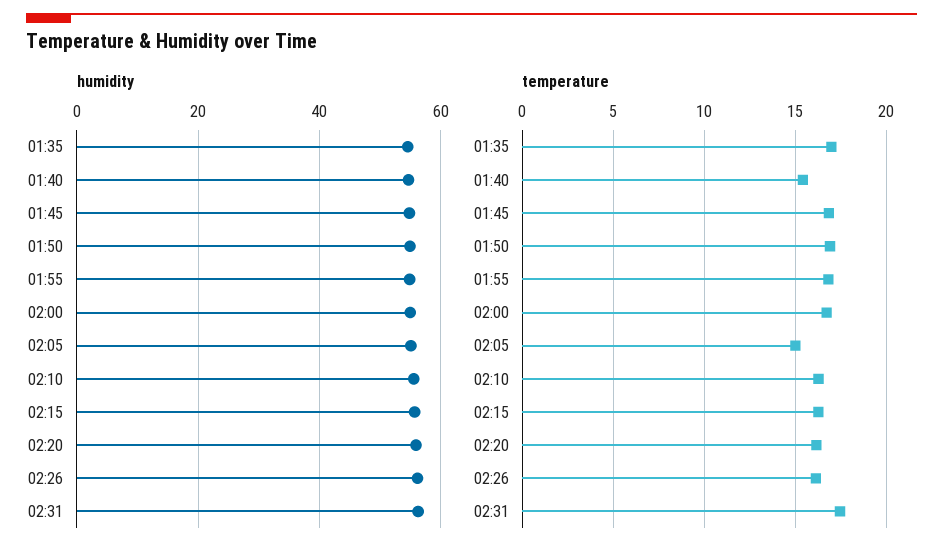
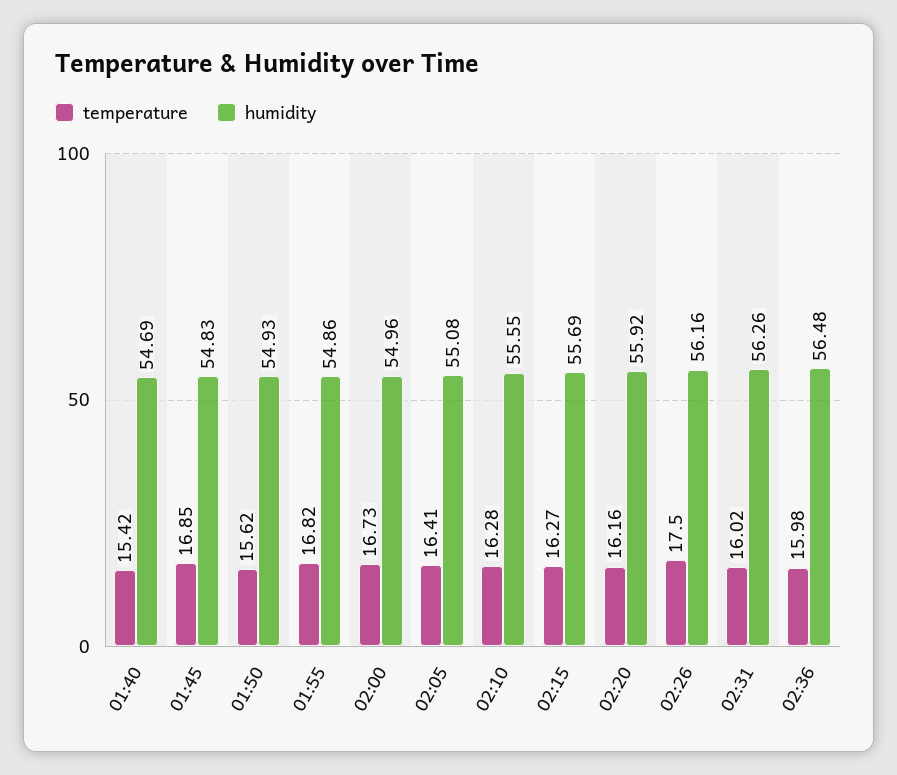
humidity, 01:35: 54 -> none
temperature, 01:35: 17 -> none
temperature, 01:50: 17 -> 15.62
temperature, 02:05: 15 -> 16.41
temperature, 02:26: 16 -> 17.5
temperature, 02:31: 17.5 -> 16.02
temperature, 02:36: none -> 15.98
humidity, 02:36: none -> 56.48

